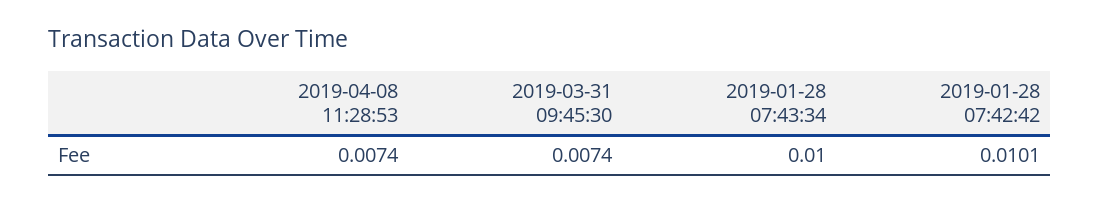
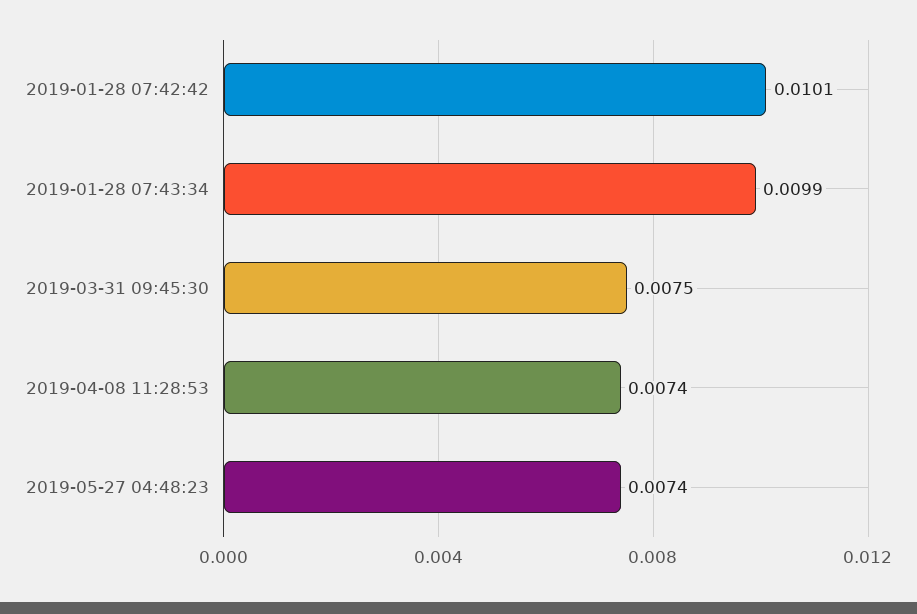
2019-03-31 09:45:30: 0.0074 -> 0.0075
2019-01-28 07:43:34: 0.01 -> 0.0099
2019-05-27 04:48:23: none -> 0.0074

